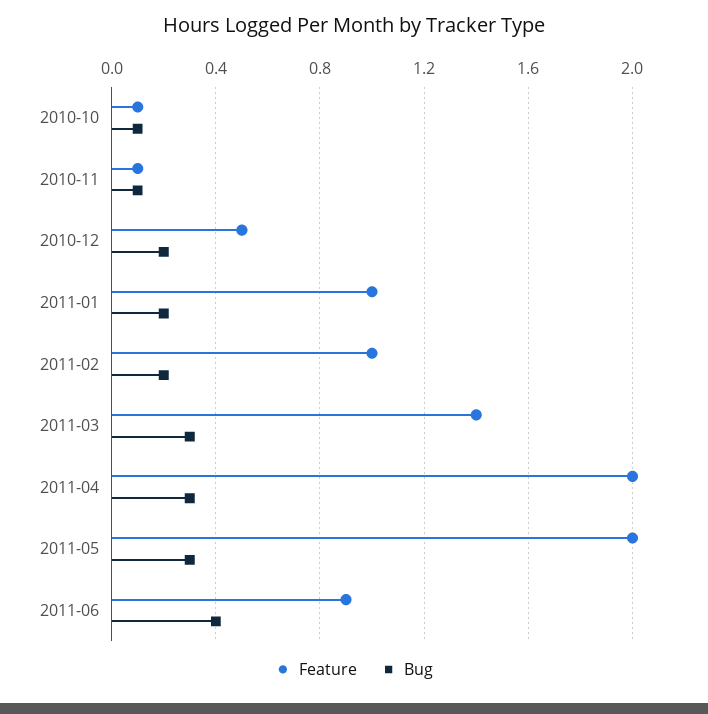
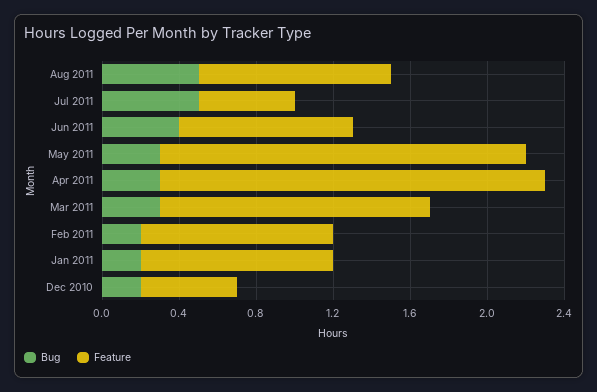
Feature, 2010-10: 0.1 -> none
Bug, 2010-10: 0.1 -> none
Feature, 2010-11: 0.1 -> none
Bug, 2010-11: 0.1 -> none
Feature, 2011-05: 2 -> 1.9
Bug, Aug 2011: none -> 0.5
Feature, Aug 2011: none -> 1
Bug, Jul 2011: none -> 0.5
Feature, Jul 2011: none -> 0.5

